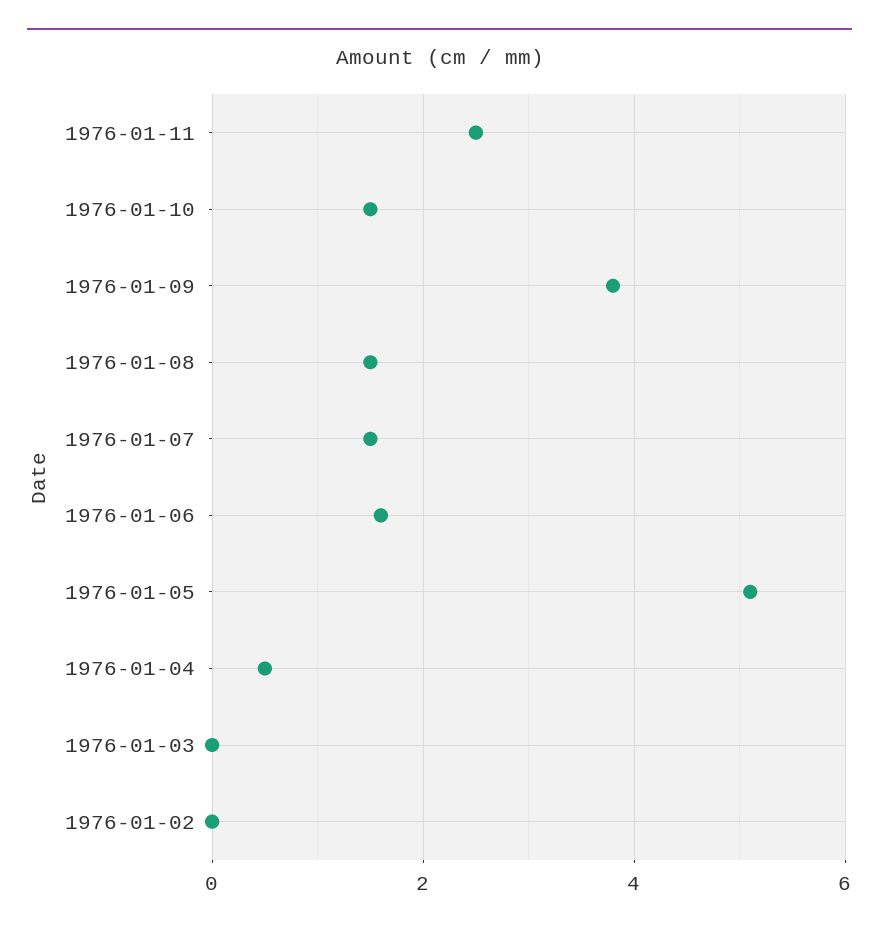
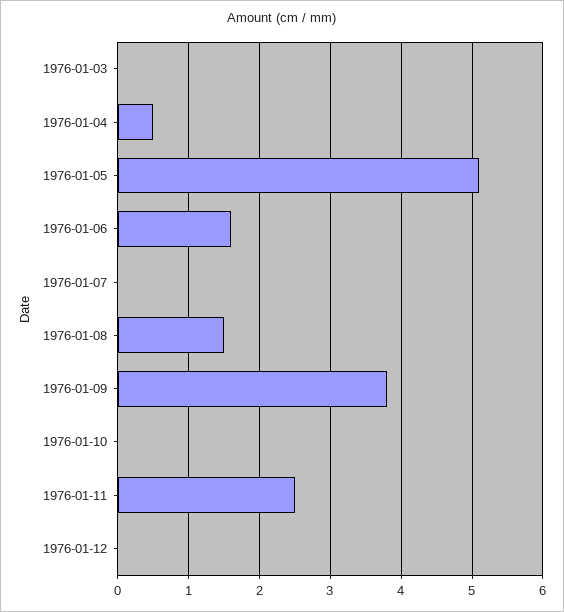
1976-01-10: 1.5 -> 0
1976-01-07: 1.5 -> 0
1976-01-02: 0 -> none
1976-01-12: none -> 0

